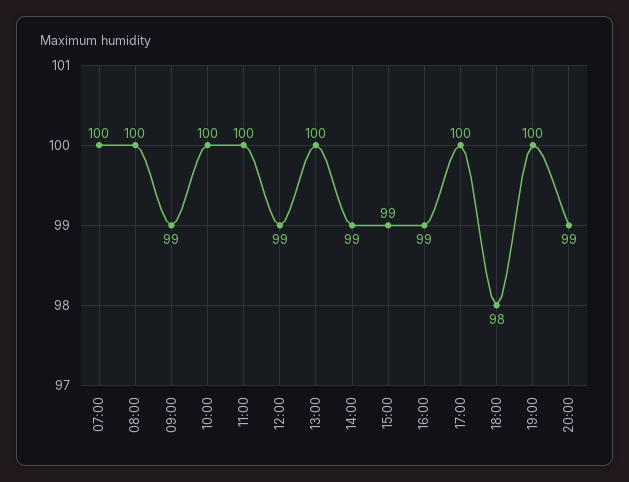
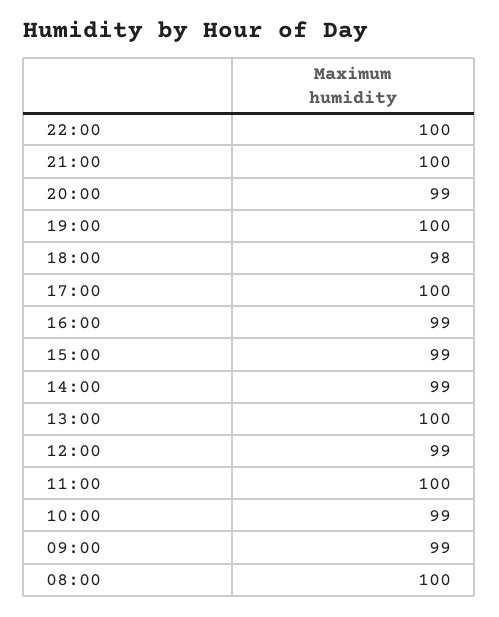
07:00: 100 -> none
10:00: 100 -> 99
22:00: none -> 100
21:00: none -> 100

